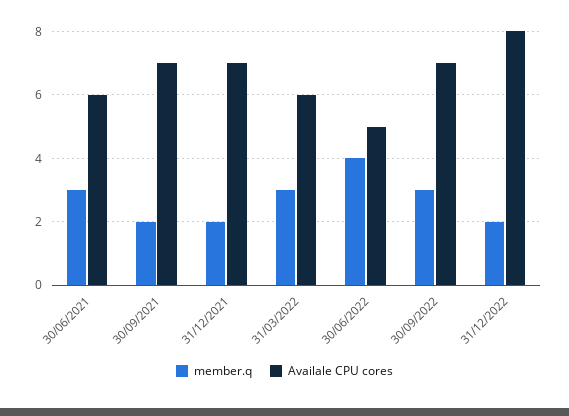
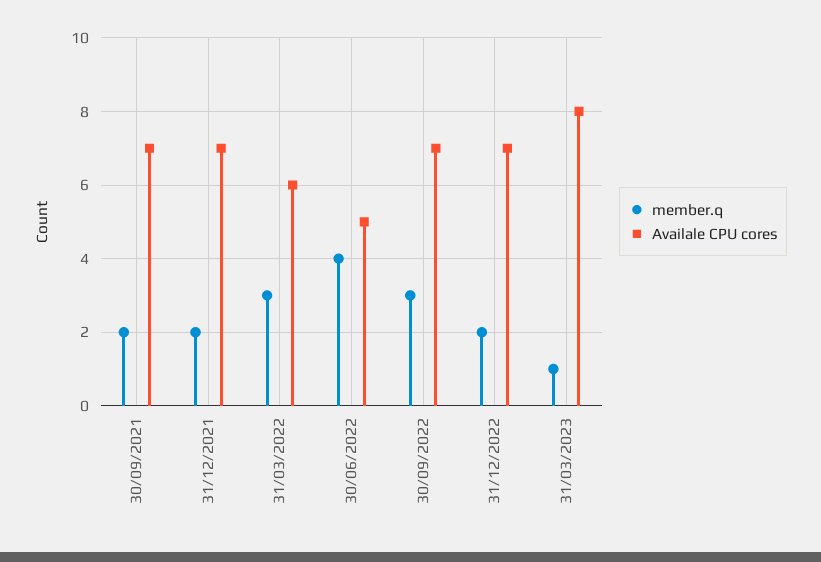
member.q, 30/06/2021: 3 -> none
Availale CPU cores, 30/06/2021: 6 -> none
Availale CPU cores, 31/12/2022: 8 -> 7
member.q, 31/03/2023: none -> 1
Availale CPU cores, 31/03/2023: none -> 8

